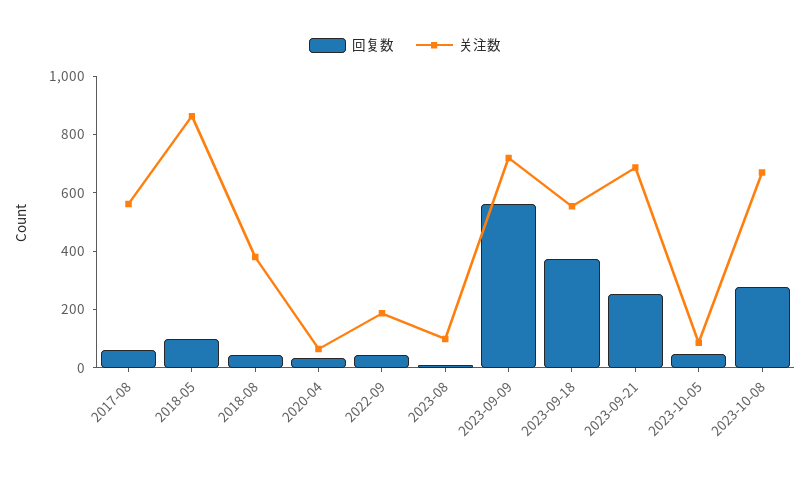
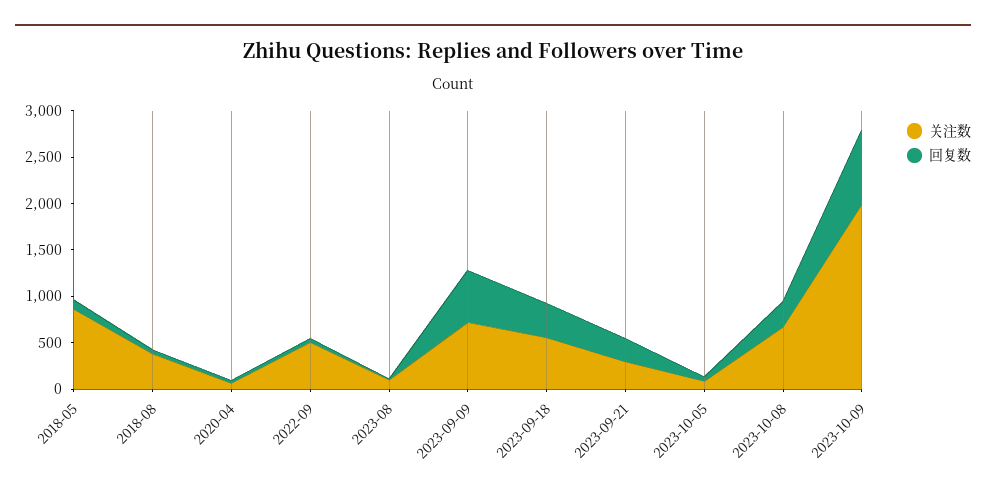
回复数, 2017-08: 50 -> none
关注数, 2017-08: 550 -> none
关注数, 2022-09: 200 -> 500
关注数, 2023-09-21: 700 -> 300
关注数, 2023-10-09: none -> 2000
回复数, 2023-10-09: none -> 800

